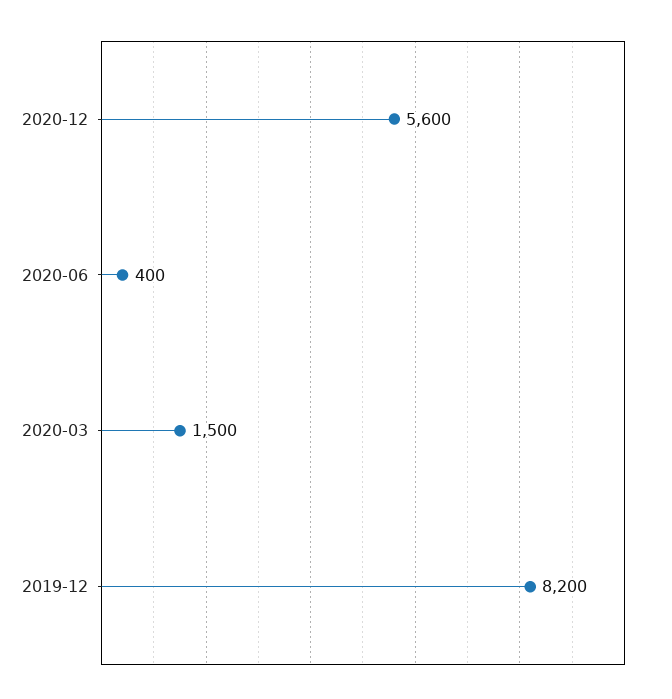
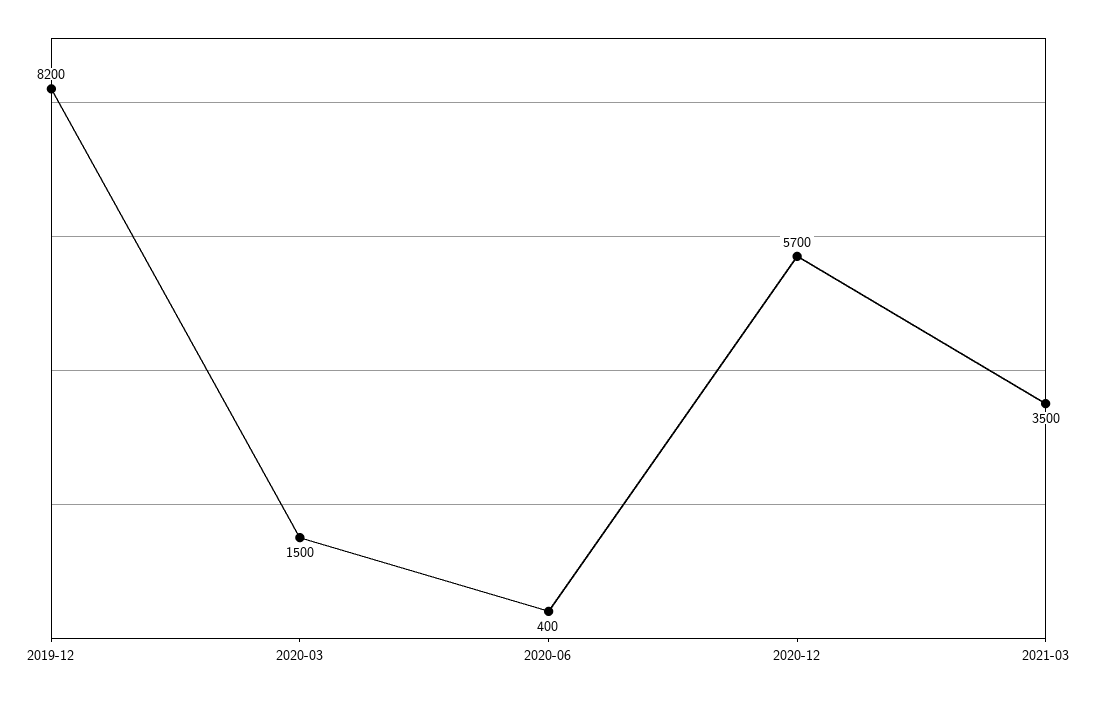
2020-12: 5600 -> 5700
2021-03: none -> 3500

